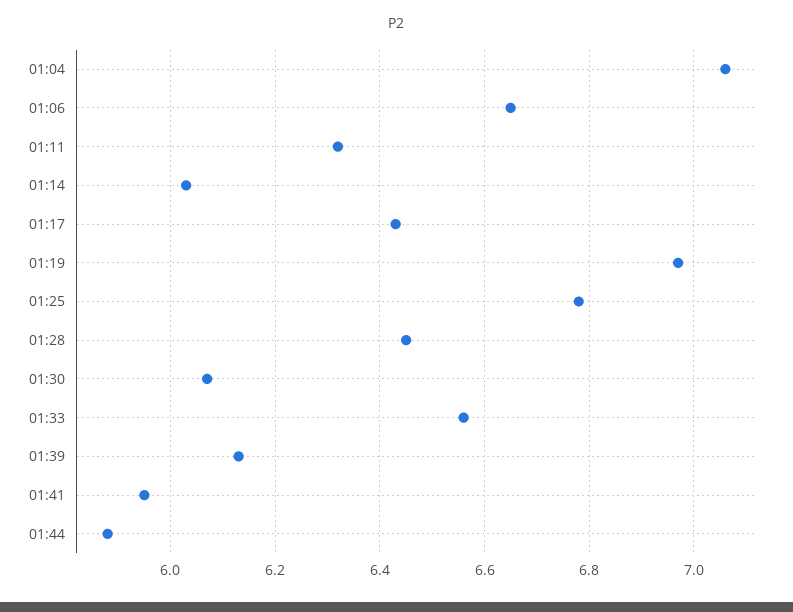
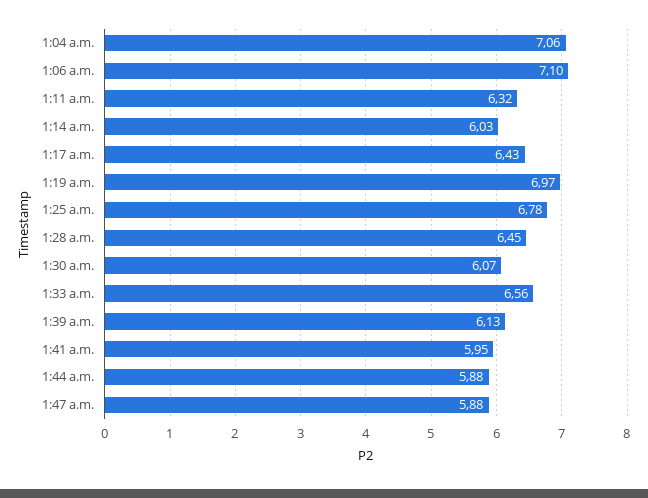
01:06: 6.65 -> 7.1
1:47 a.m.: none -> 5.88

